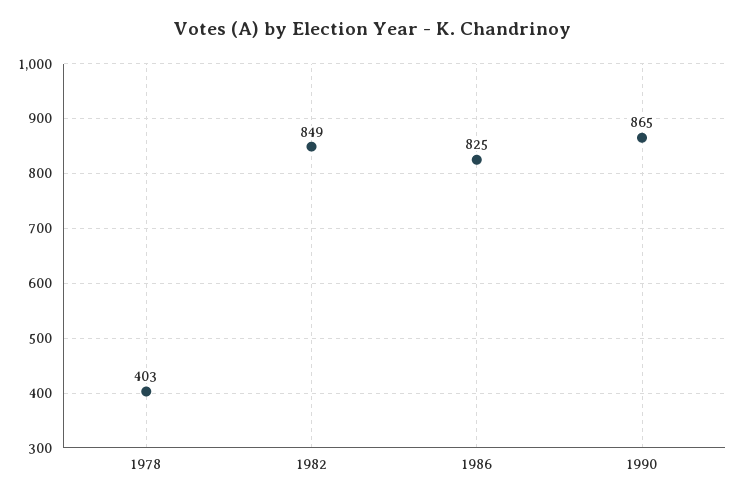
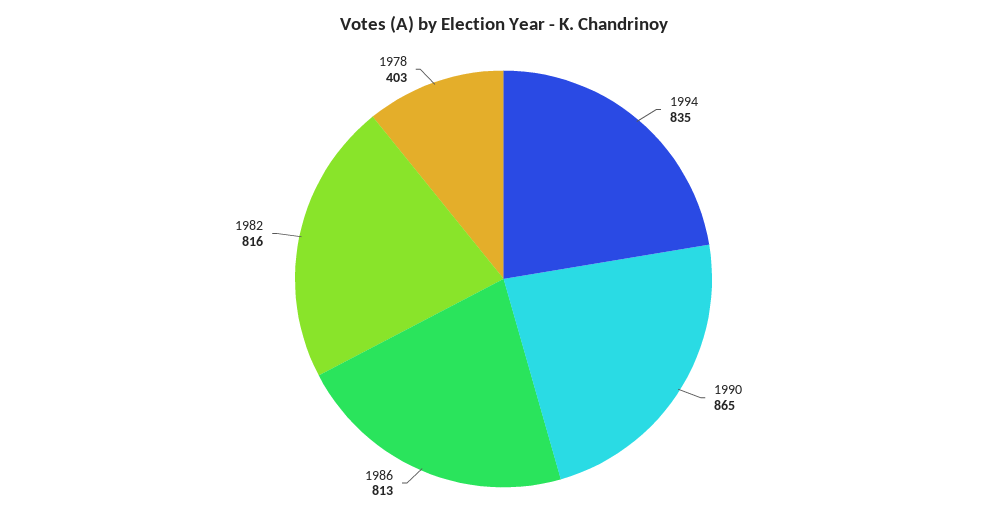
1982: 849 -> 816
1986: 825 -> 813
1994: none -> 835

